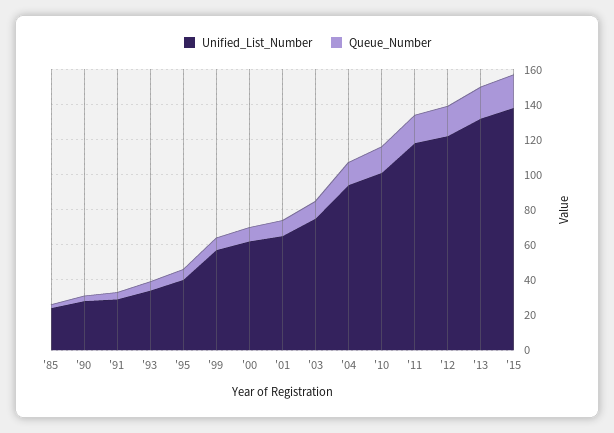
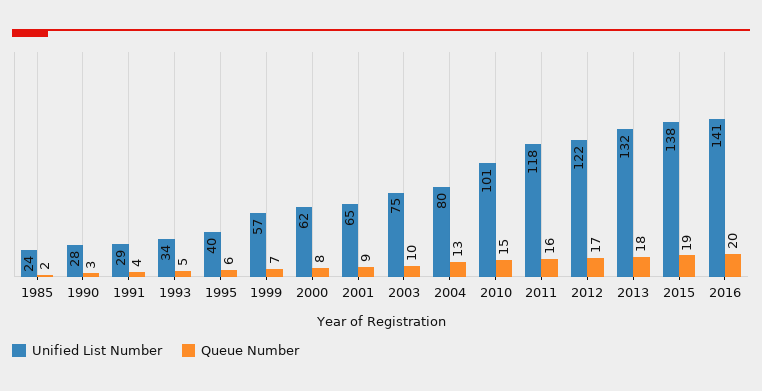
Unified_List_Number, '04: 95 -> 80
Unified_List_Number, 2016: none -> 141
Queue_Number, 2016: none -> 20

